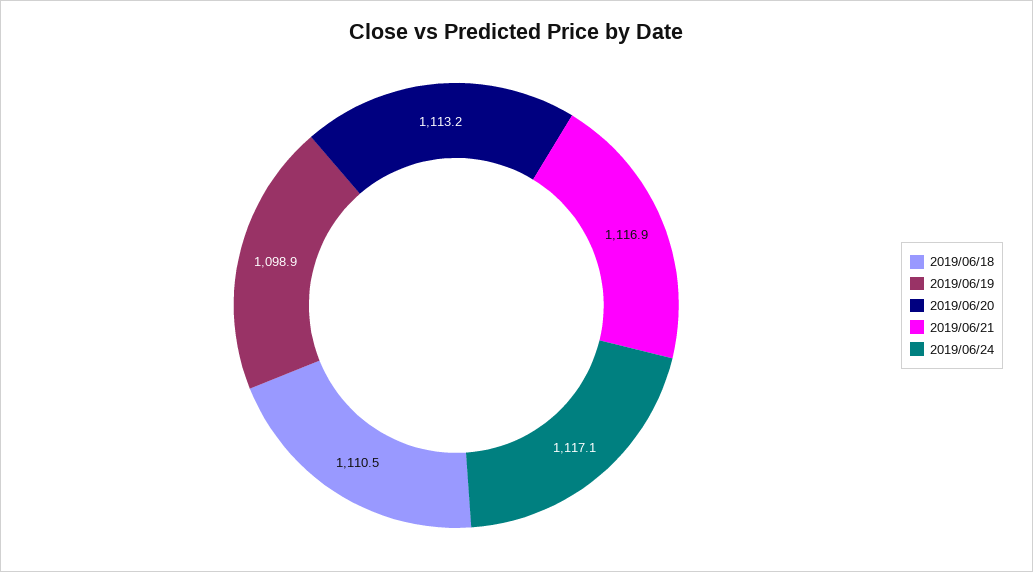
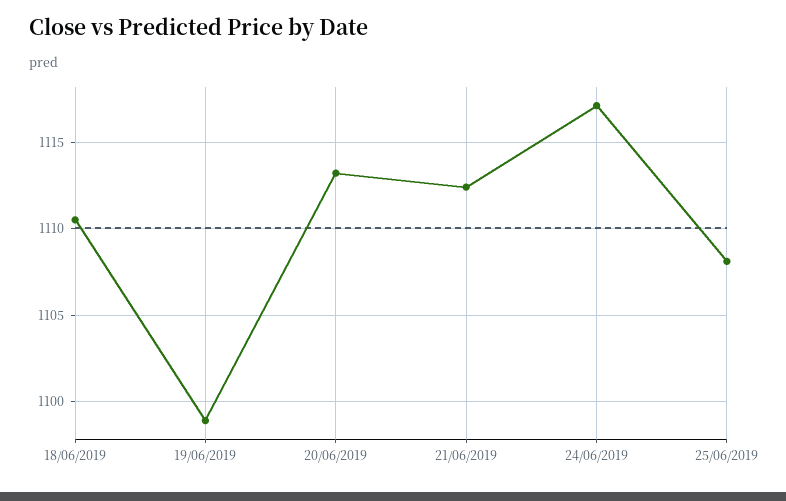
2019/06/21: 1116.9 -> 1112.5
25/06/2019: none -> 1108

